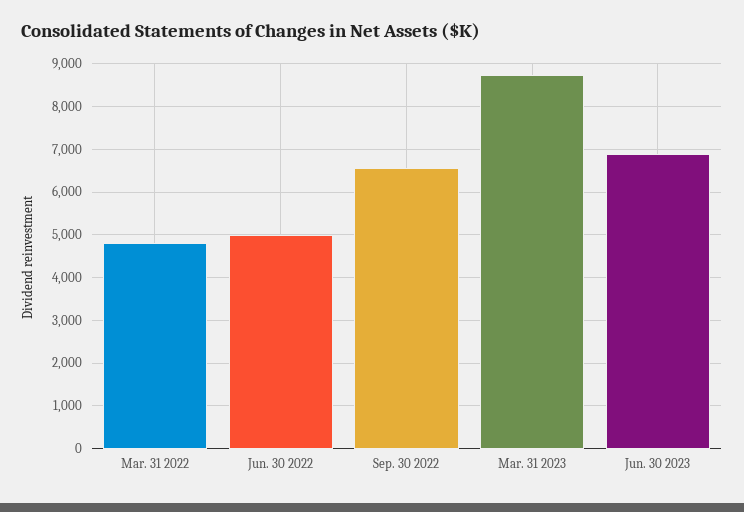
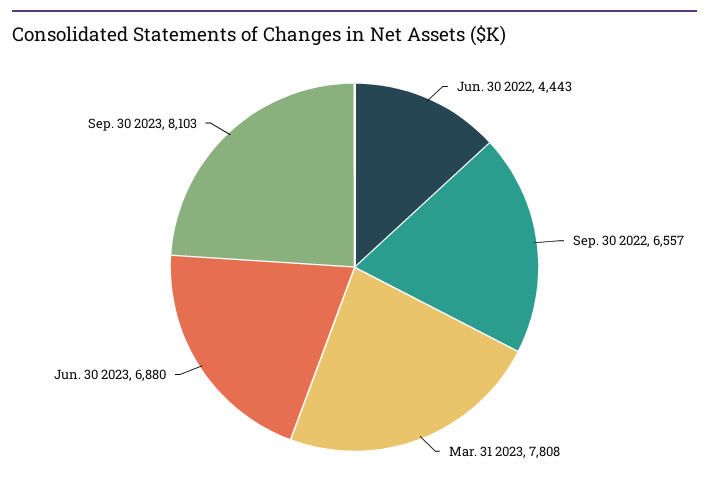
Mar. 31 2022: 4800 -> none
Jun. 30 2022: 5000 -> 4443
Mar. 31 2023: 8800 -> 7808
Sep. 30 2023: none -> 8103

